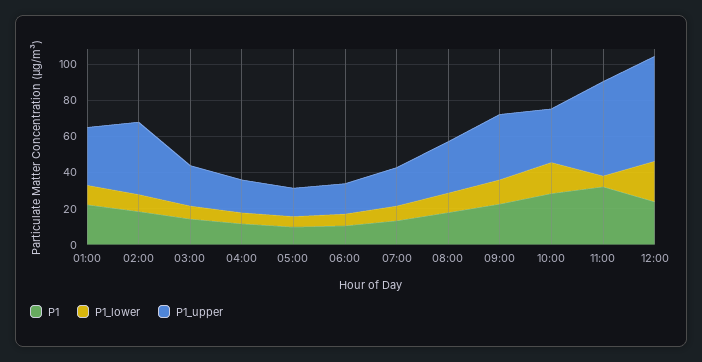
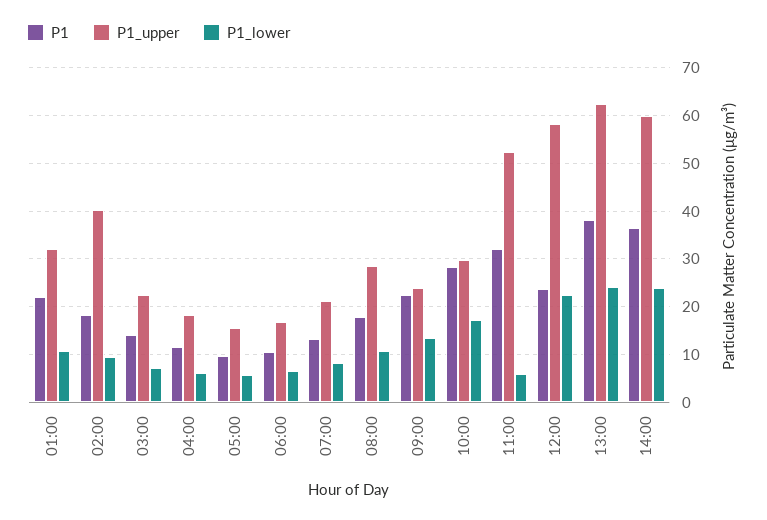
P1_upper, 09:00: 35 -> 24
P1, 13:00: none -> 38
P1_upper, 13:00: none -> 62
P1_lower, 13:00: none -> 24
P1, 14:00: none -> 36
P1_upper, 14:00: none -> 60
P1_lower, 14:00: none -> 24

